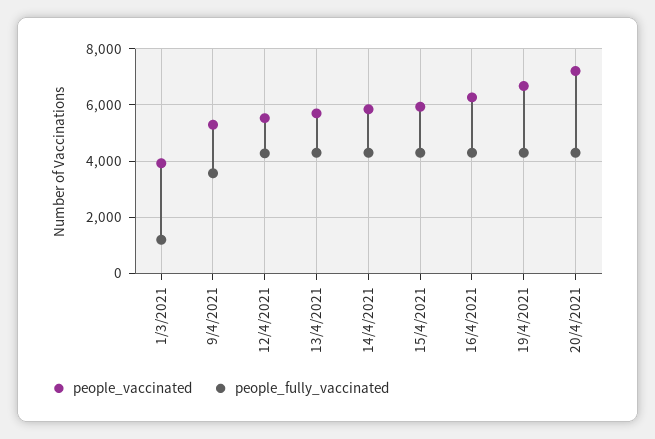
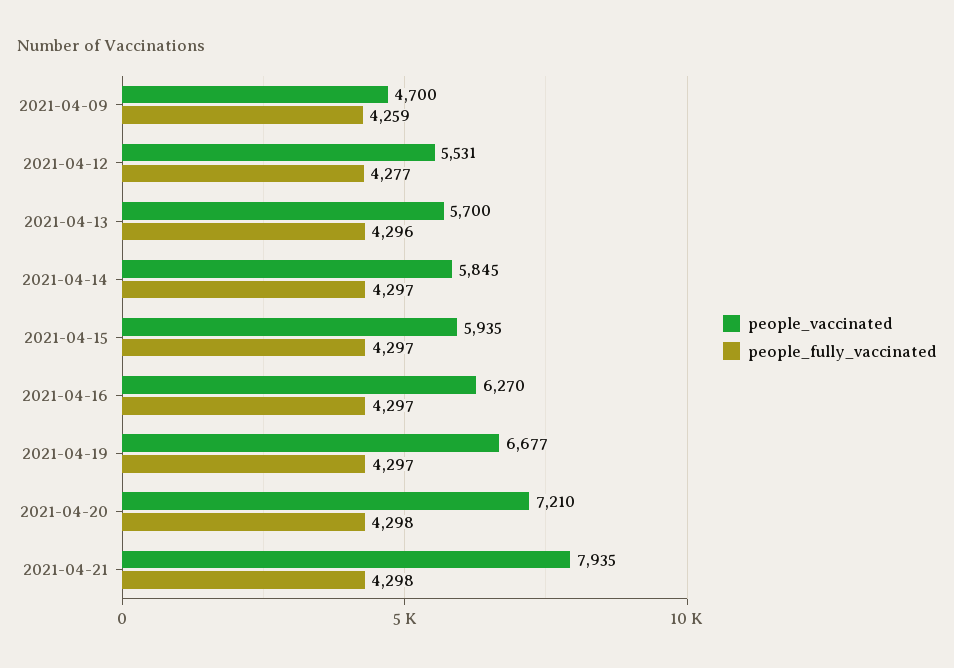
people_vaccinated, 1/3/2021: 4000 -> none
people_fully_vaccinated, 1/3/2021: 1250 -> none
people_vaccinated, 9/4/2021: 5250 -> 4700
people_fully_vaccinated, 9/4/2021: 3500 -> 4259
people_vaccinated, 2021-04-21: none -> 7935
people_fully_vaccinated, 2021-04-21: none -> 4298

